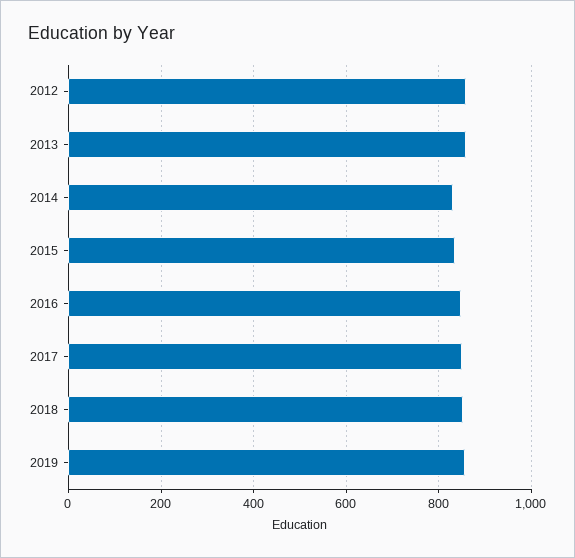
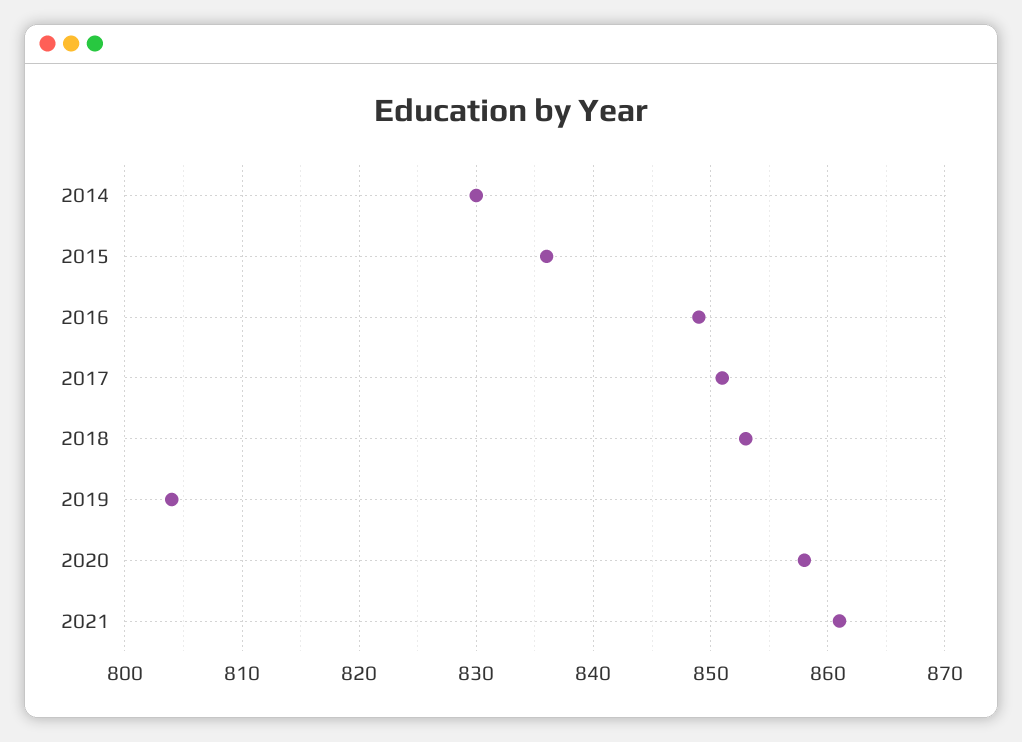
2012: 860 -> none
2013: 860 -> none
2019: 860 -> 804
2020: none -> 858
2021: none -> 861

